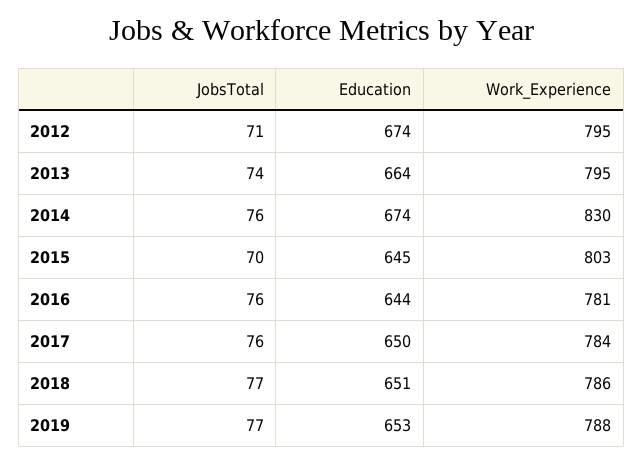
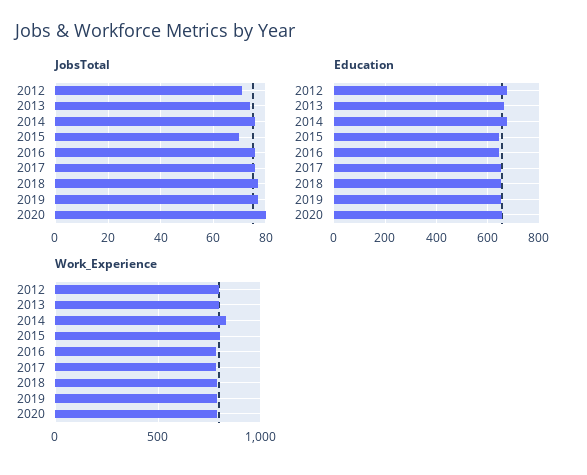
JobsTotal, 2020: none -> 80
Education, 2020: none -> 650
Work_Experience, 2020: none -> 800

